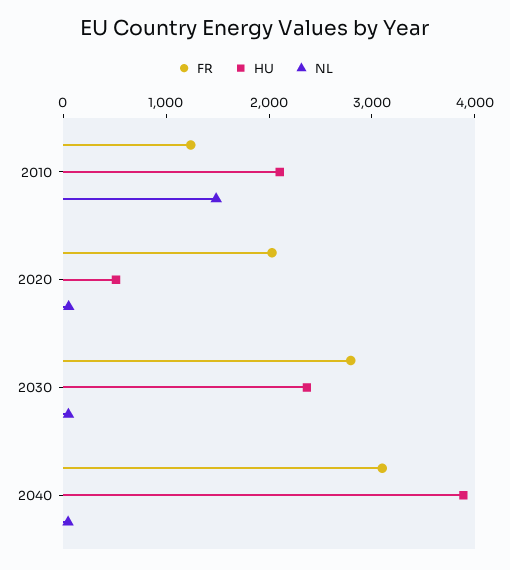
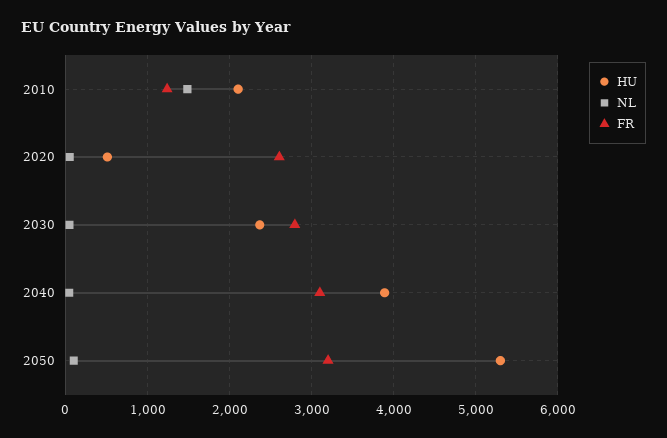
FR, 2020: 2000 -> 2600
HU, 2050: none -> 5300
NL, 2050: none -> 100
FR, 2050: none -> 3200

